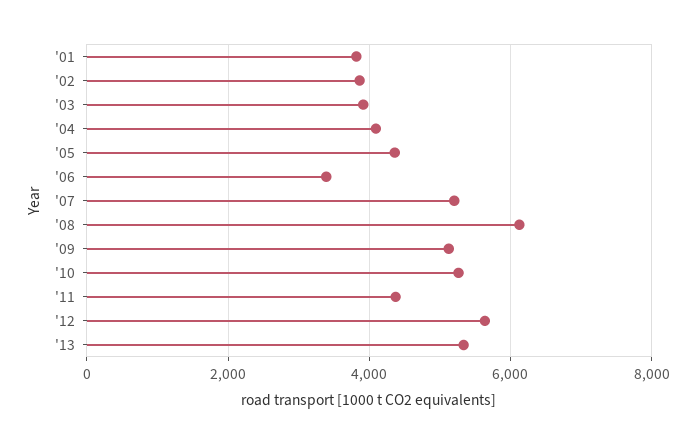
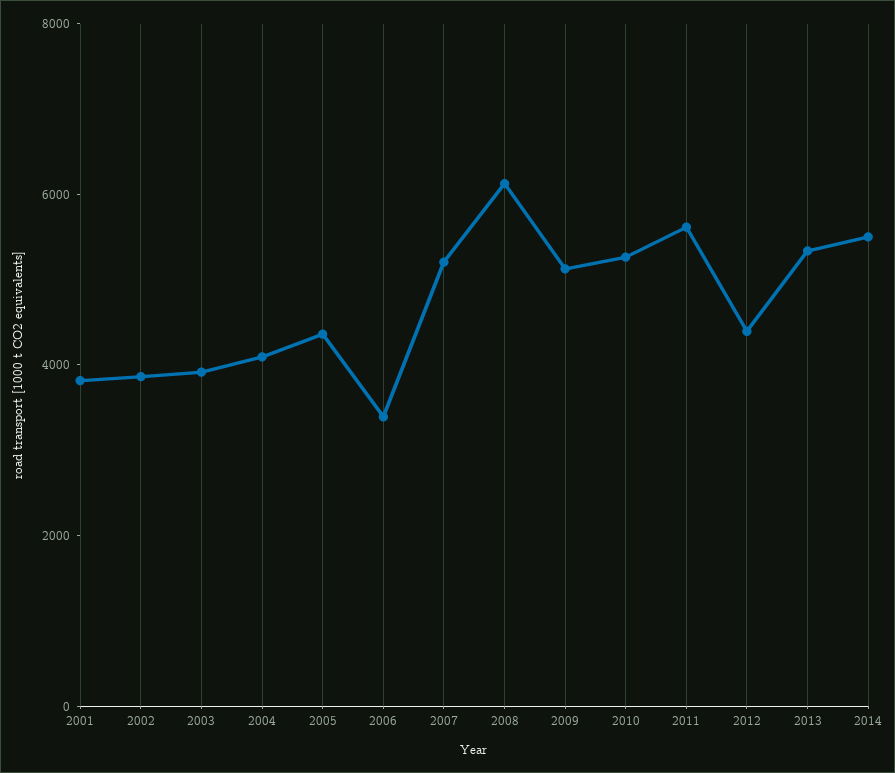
'11: 4400 -> 5500
'12: 5600 -> 4500
2014: none -> 5500

